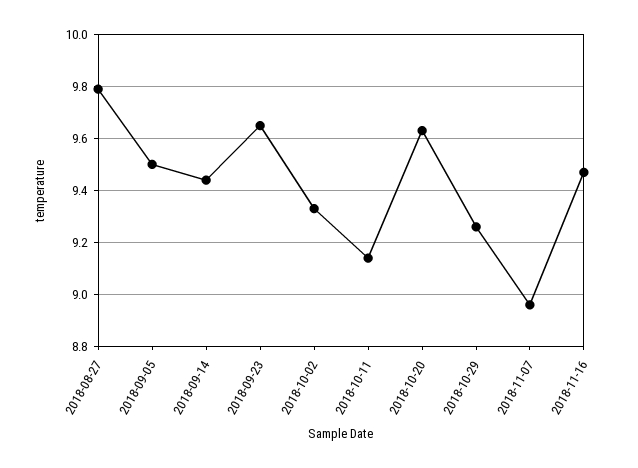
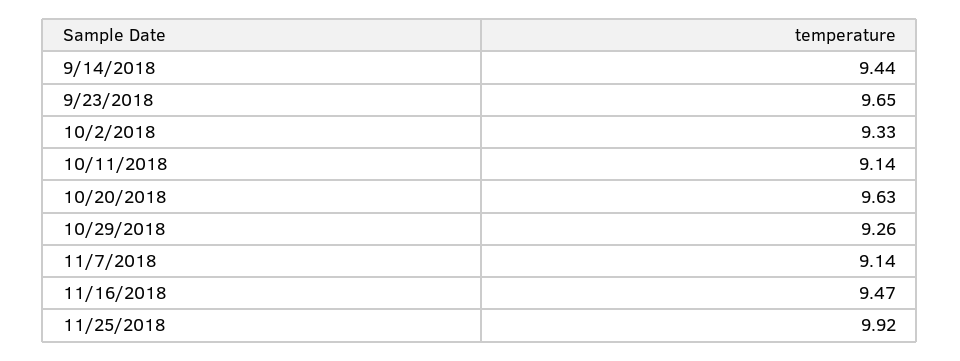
2018-08-27: 9.8 -> none
2018-09-05: 9.5 -> none
2018-11-07: 8.95 -> 9.14
11/25/2018: none -> 9.92

